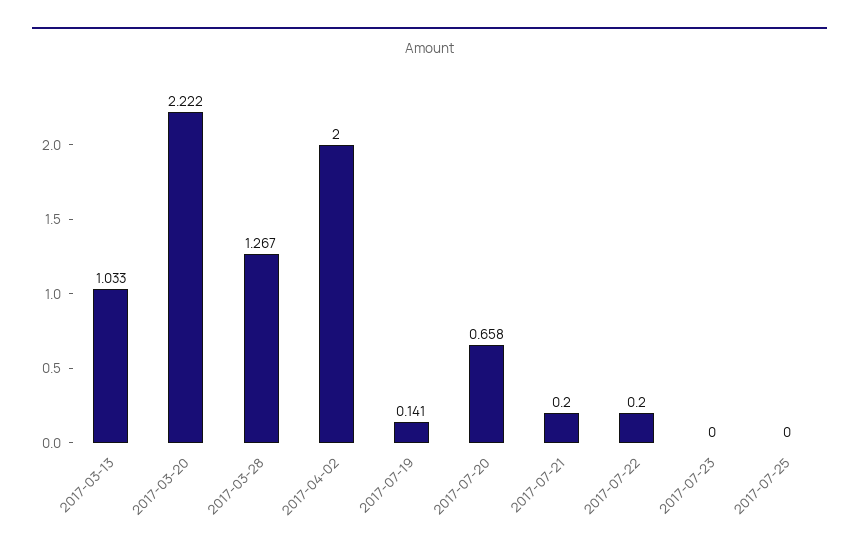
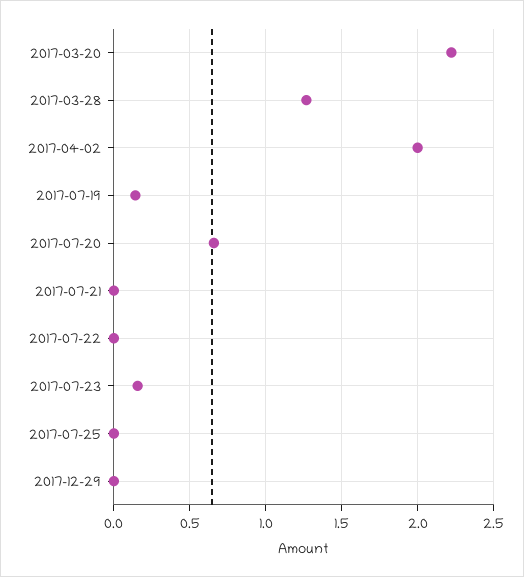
2017-03-13: 1.033 -> none
2017-07-21: 0.2 -> 0
2017-07-22: 0.2 -> 0
2017-07-23: 0 -> 0.15
2017-12-29: none -> 0

